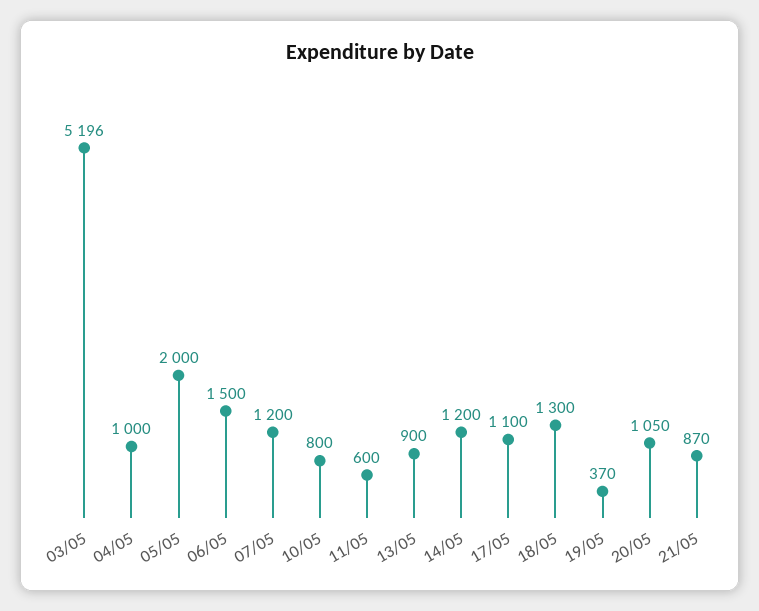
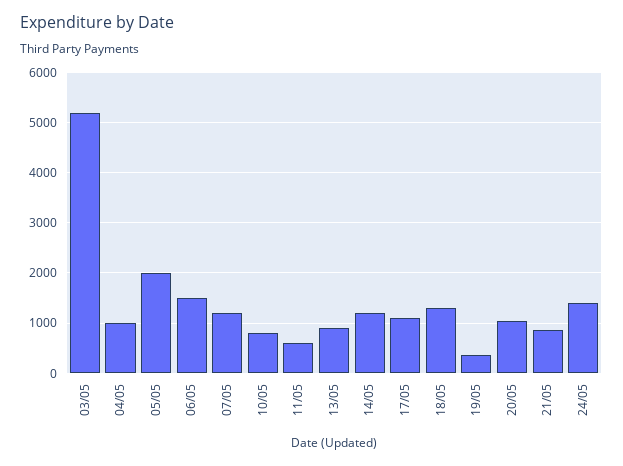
24/05: none -> 1400

